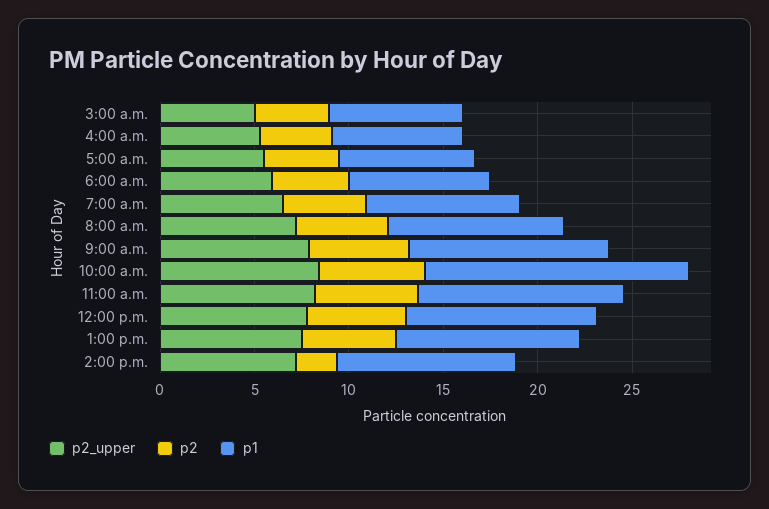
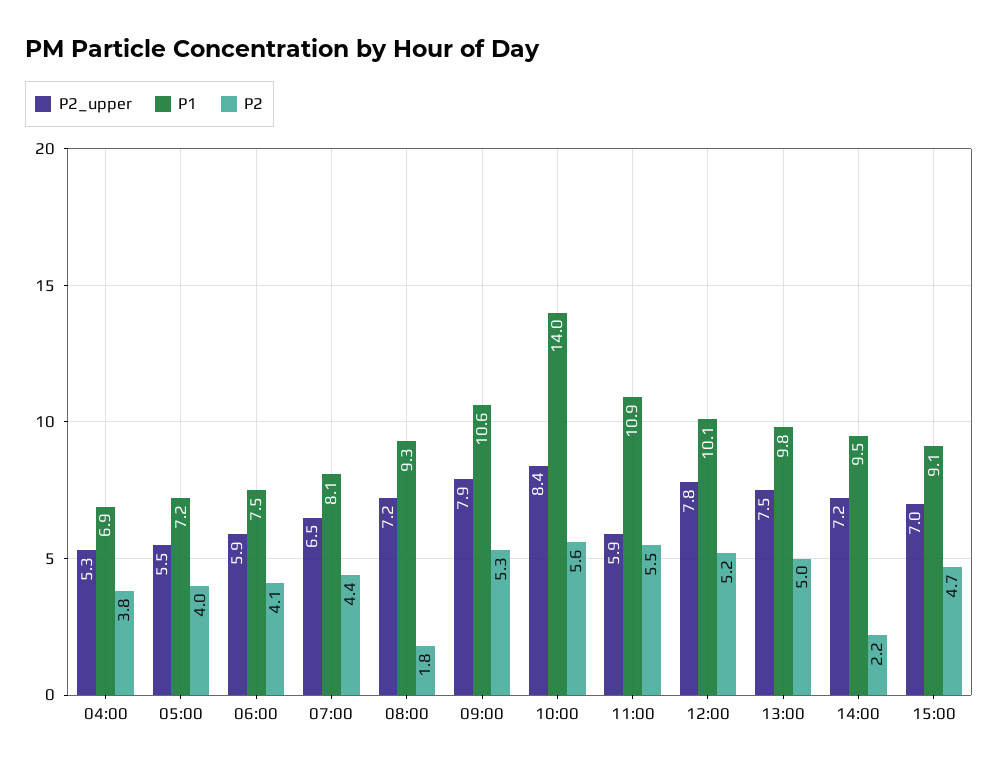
p2_upper, 3:00 a.m.: 5 -> none
p2, 3:00 a.m.: 4 -> none
p1, 3:00 a.m.: 7 -> none
p2, 8:00 a.m.: 5 -> 1.8
p2_upper, 11:00 a.m.: 8 -> 5.9
p2_upper, 15:00: none -> 7
p1, 15:00: none -> 9.1
p2, 15:00: none -> 4.7

